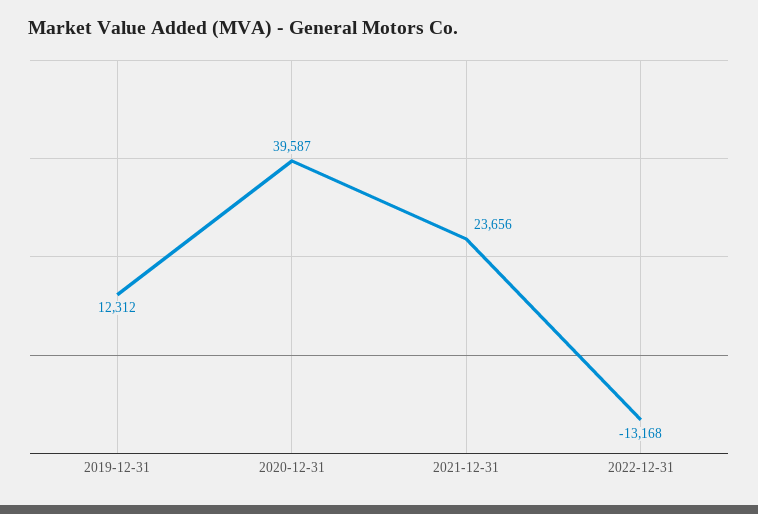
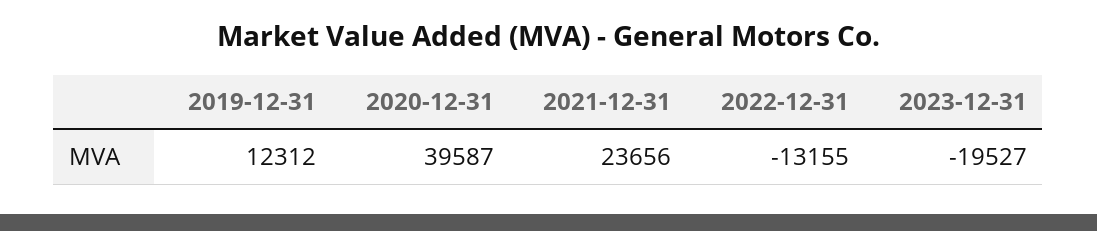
2022-12-31: -13168 -> -13155
2023-12-31: none -> -19527

